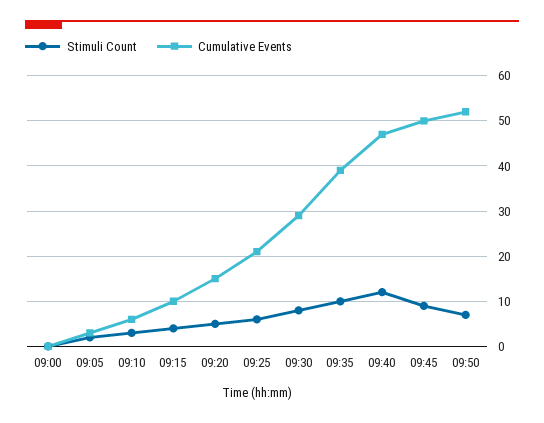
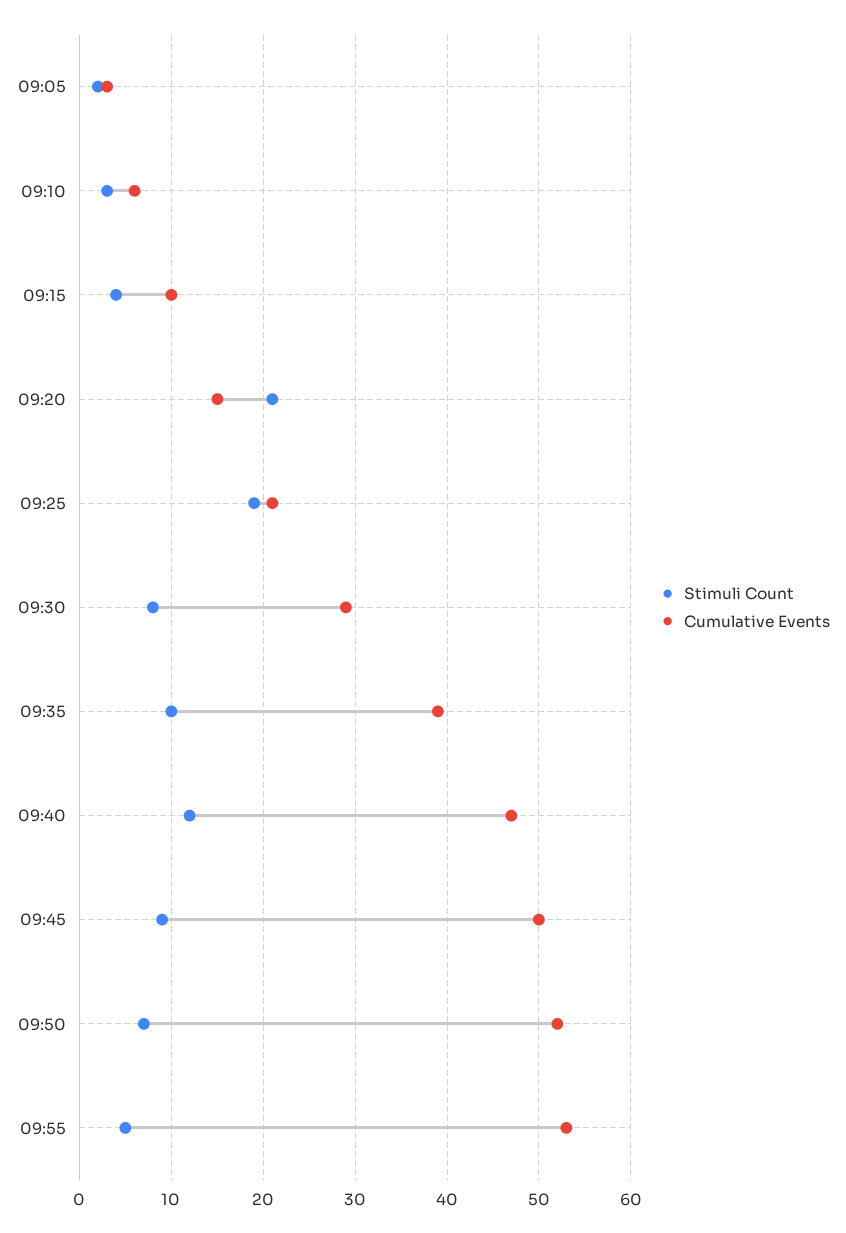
Stimuli Count, 09:00: 0 -> none
Cumulative Events, 09:00: 0 -> none
Stimuli Count, 09:20: 5 -> 21
Stimuli Count, 09:25: 5 -> 19
Stimuli Count, 09:55: none -> 5
Cumulative Events, 09:55: none -> 53

